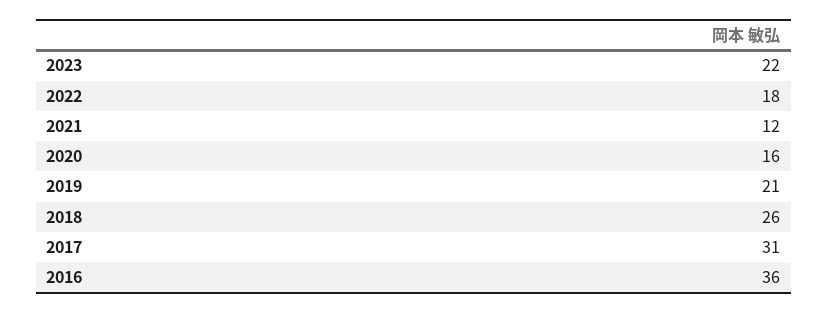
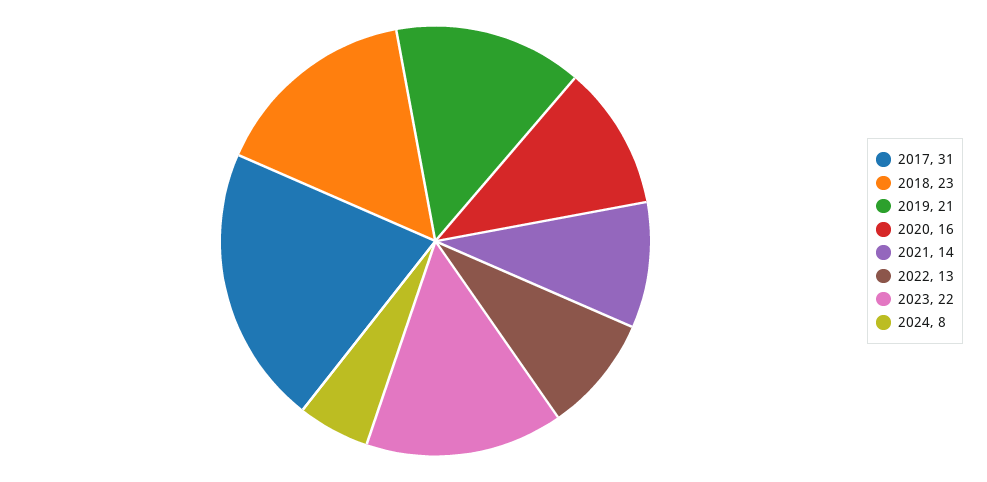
2022: 18 -> 13
2021: 12 -> 14
2018: 26 -> 23
2016: 36 -> none
2024: none -> 8

